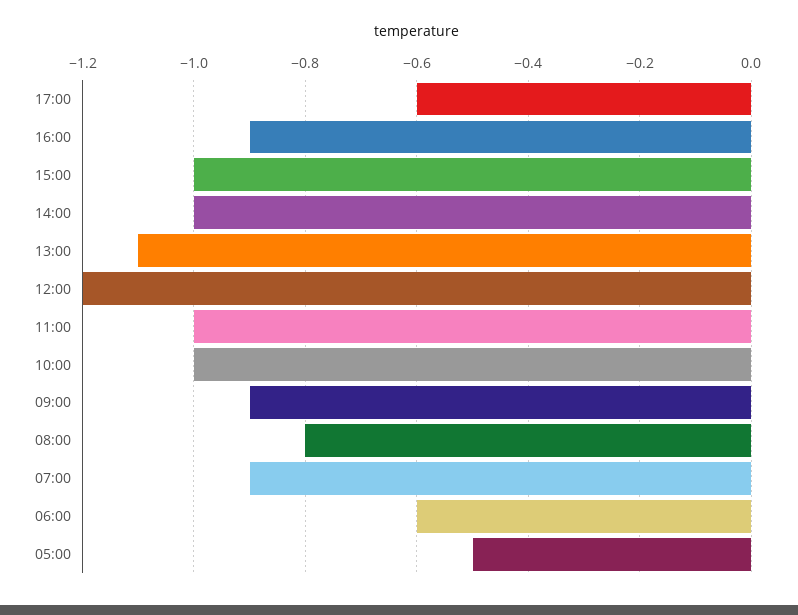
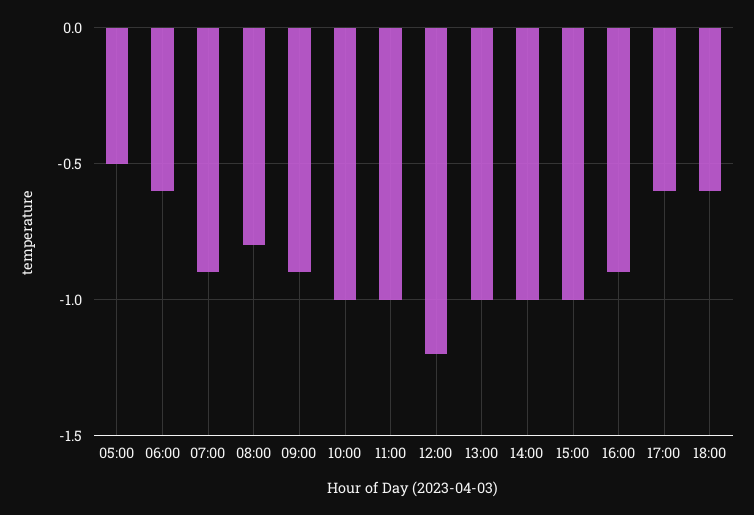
13:00: -1.1 -> -1
18:00: none -> -0.6

